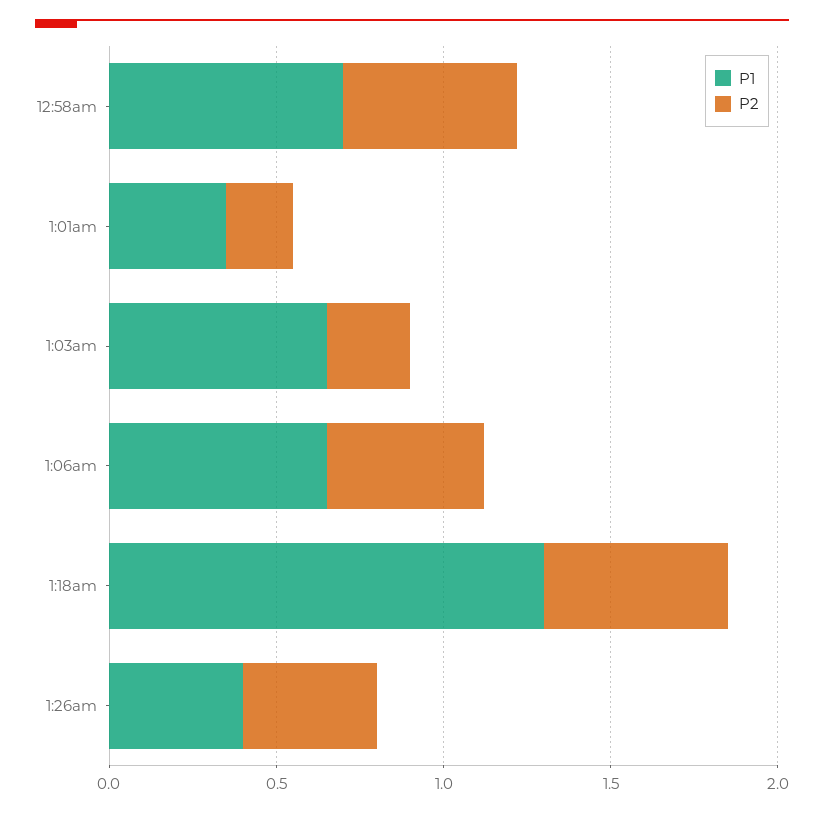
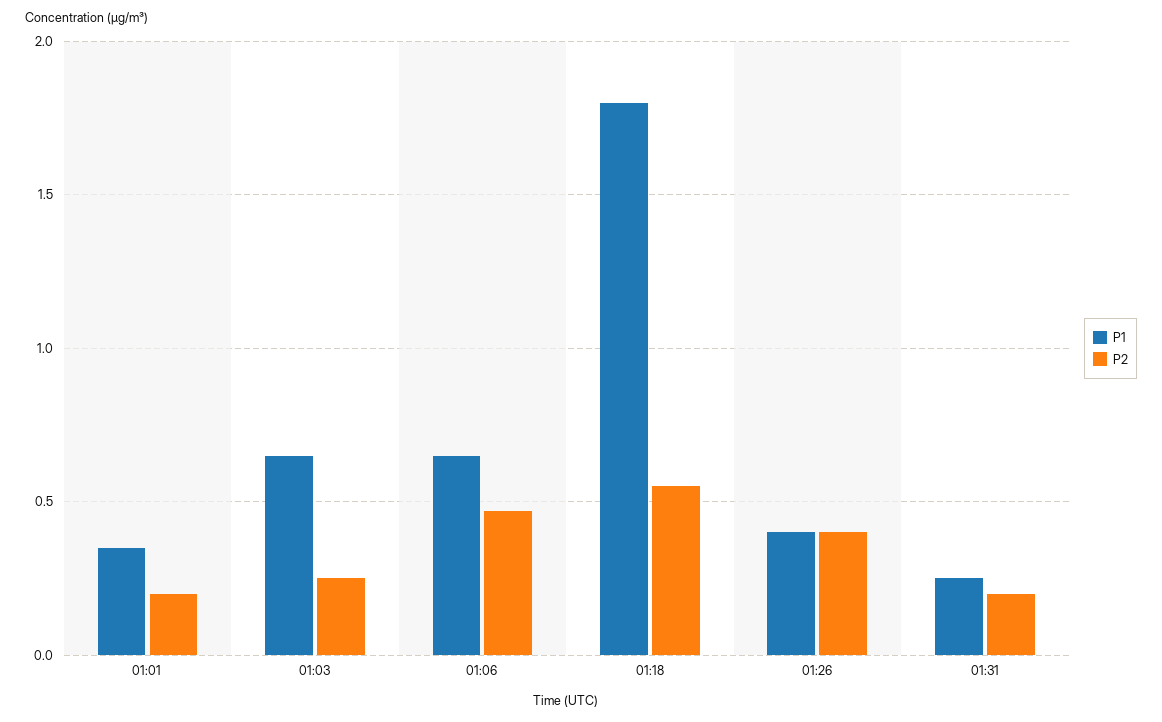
P1, 12:58am: 0.7 -> none
P2, 12:58am: 0.5 -> none
P1, 1:18am: 1.3 -> 1.8
P1, 01:31: none -> 0.25
P2, 01:31: none -> 0.2

